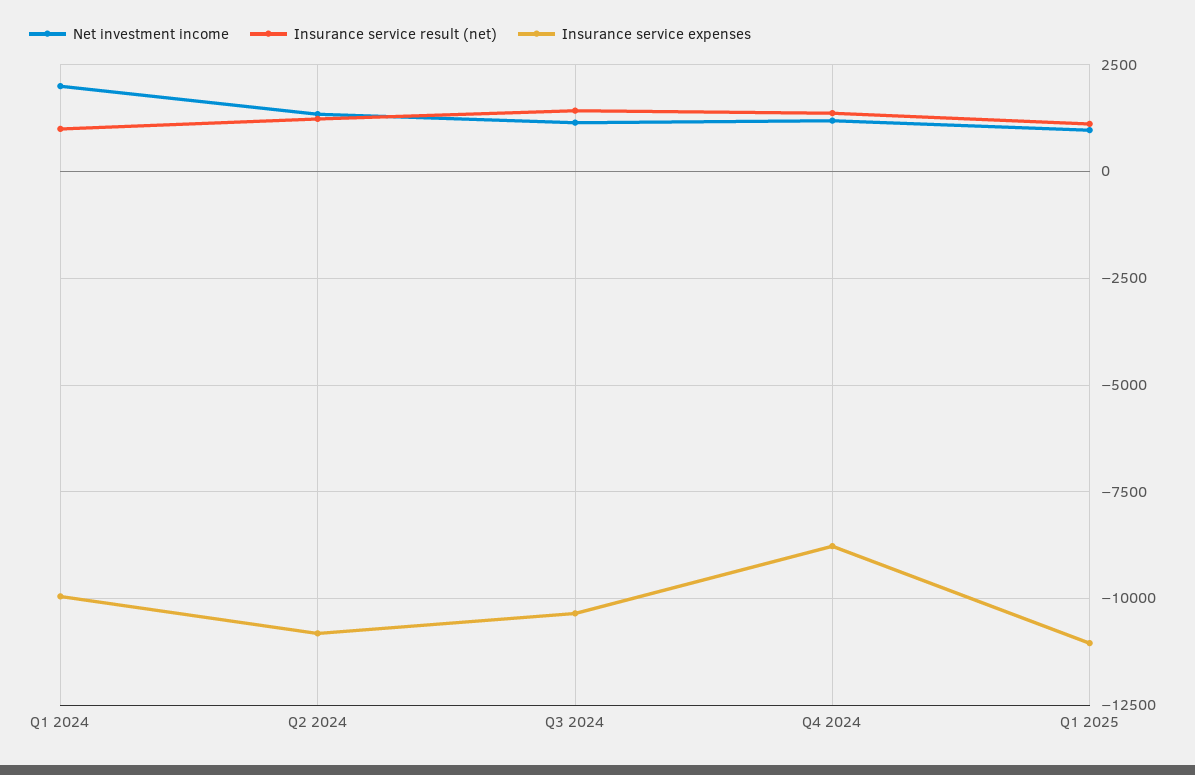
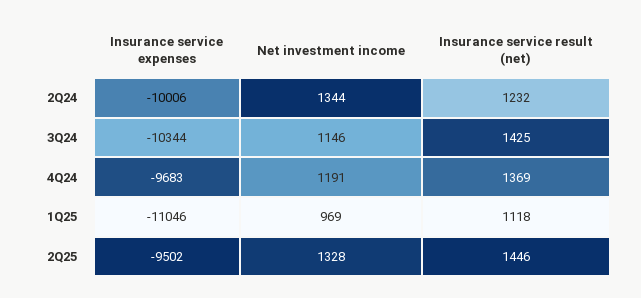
Net investment income, Q1 2024: 2000 -> none
Insurance service result (net), Q1 2024: 1000 -> none
Insurance service expenses, Q1 2024: -10000 -> none
Insurance service expenses, Q2 2024: -10750 -> -10006
Insurance service expenses, Q4 2024: -8750 -> -9683
Insurance service expenses, 2Q25: none -> -9502
Net investment income, 2Q25: none -> 1328
Insurance service result (net), 2Q25: none -> 1446

